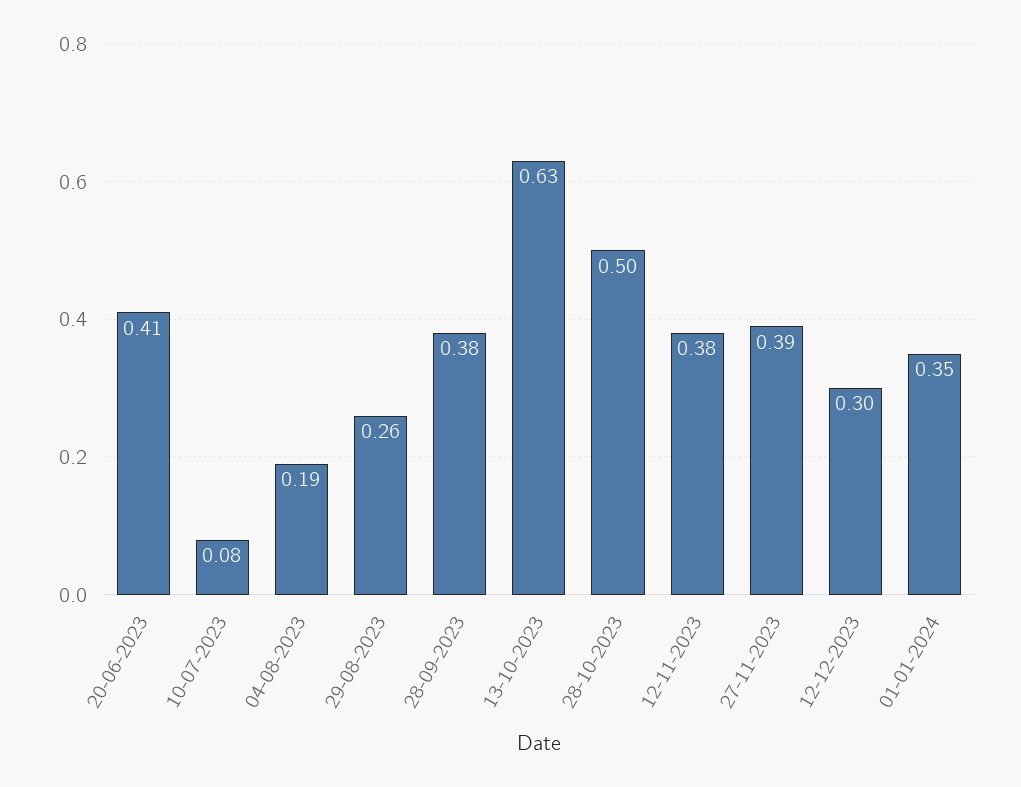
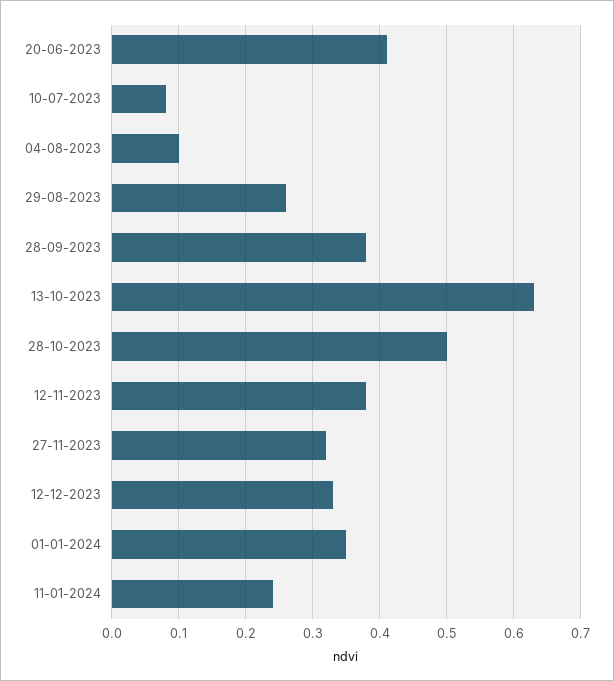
04-08-2023: 0.19 -> 0.1
27-11-2023: 0.39 -> 0.32
12-12-2023: 0.3 -> 0.33
11-01-2024: none -> 0.24

